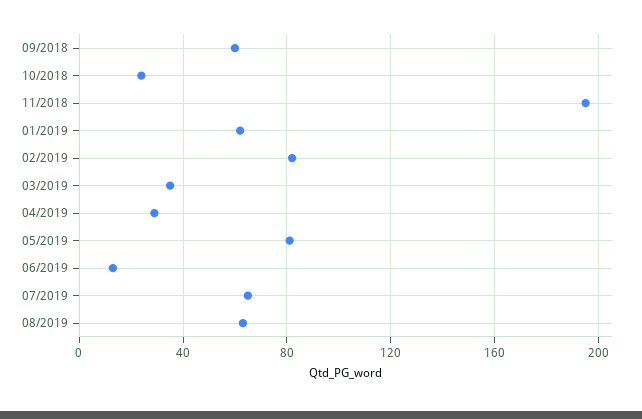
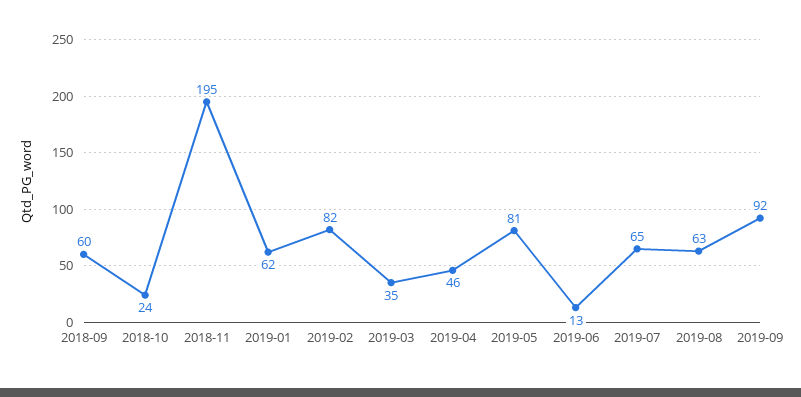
04/2019: 30 -> 46
2019-09: none -> 92

